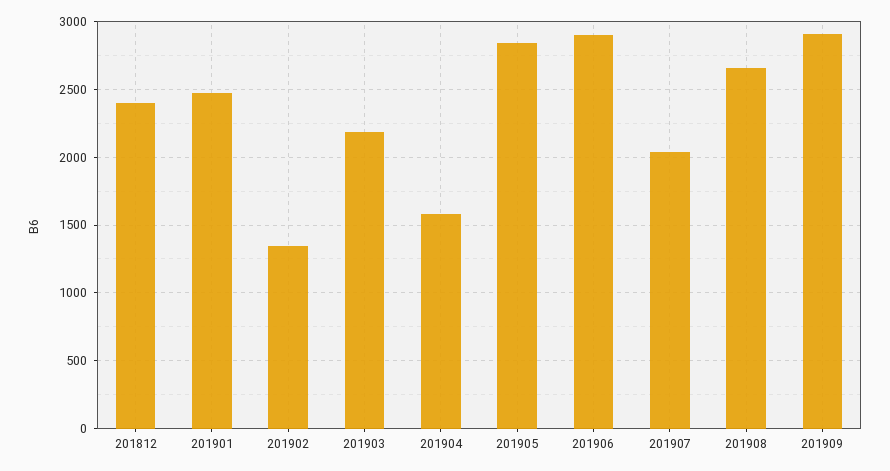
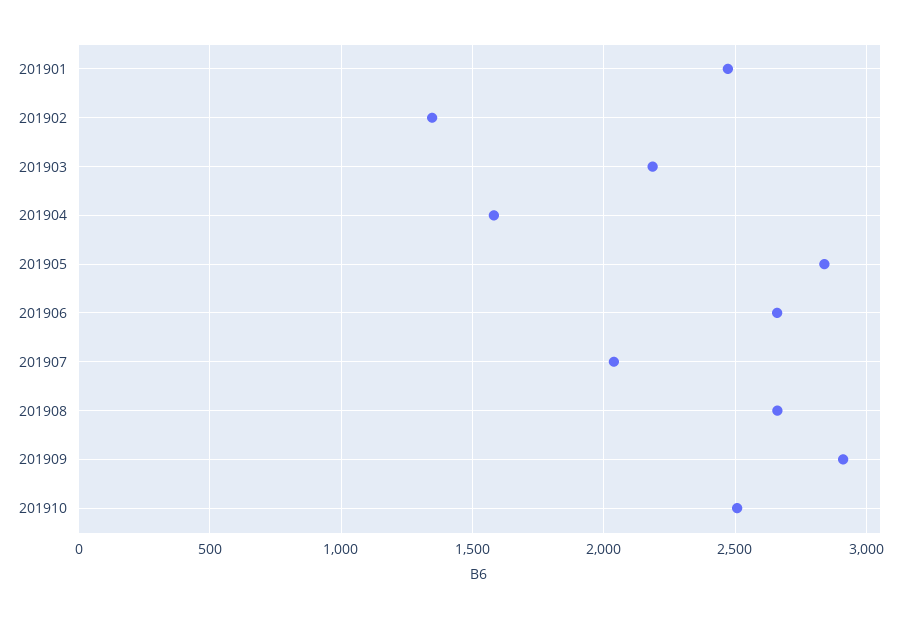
201812: 2400 -> none
201906: 2900 -> 2650
201910: none -> 2500

